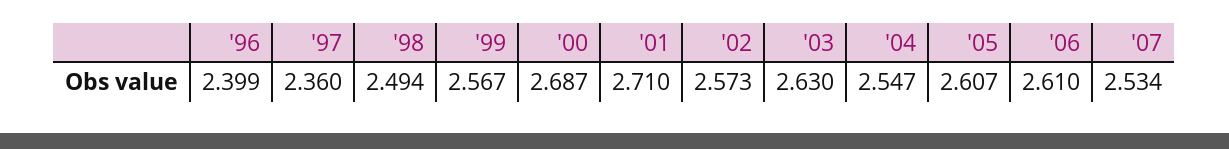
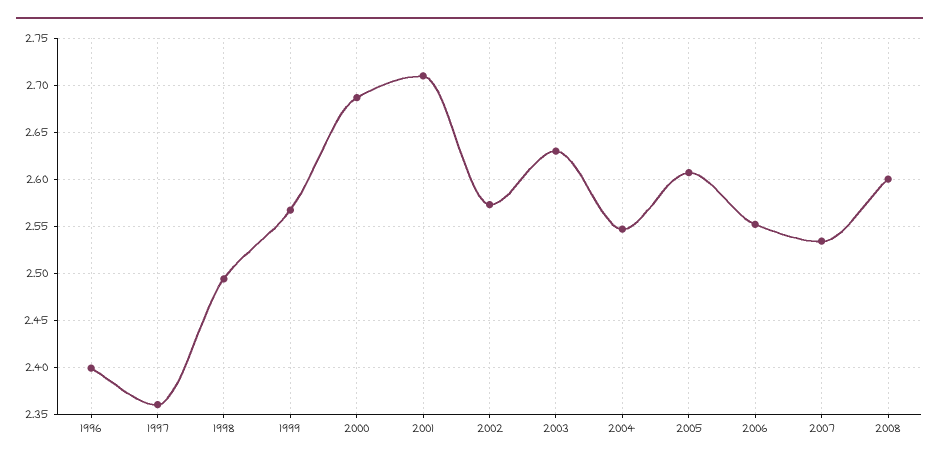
'06: 2.61 -> 2.55
2008: none -> 2.6

